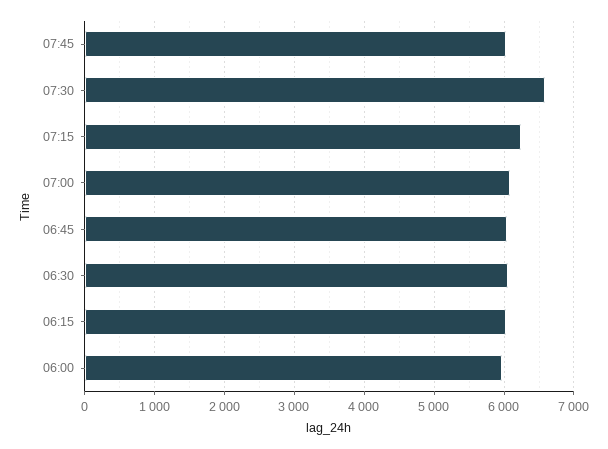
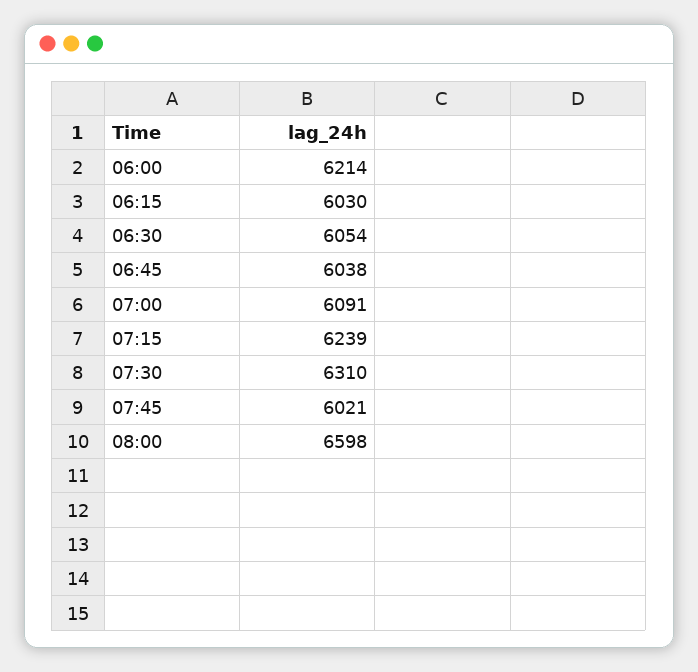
07:30: 6600 -> 6310
06:00: 6000 -> 6214
08:00: none -> 6598

